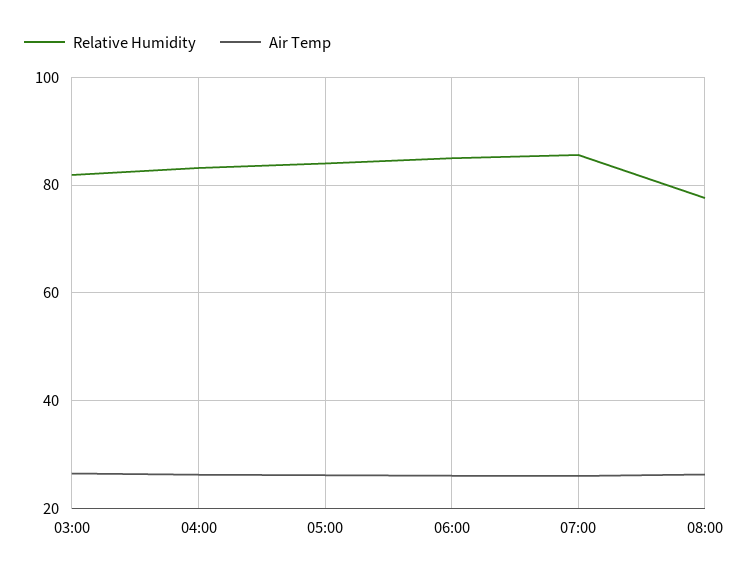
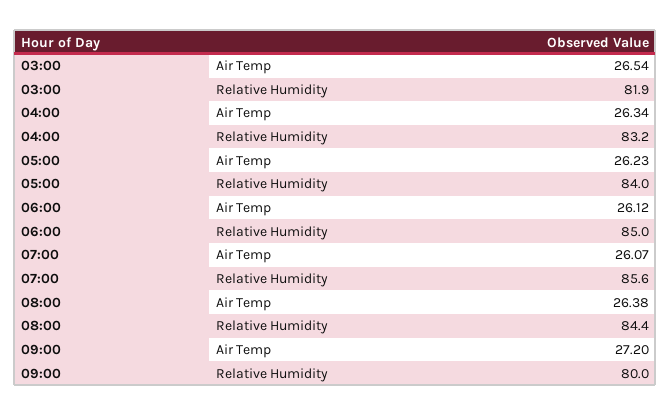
Relative Humidity, 08:00: 78 -> 84.4
Air Temp, 09:00: none -> 27.2
Relative Humidity, 09:00: none -> 80

